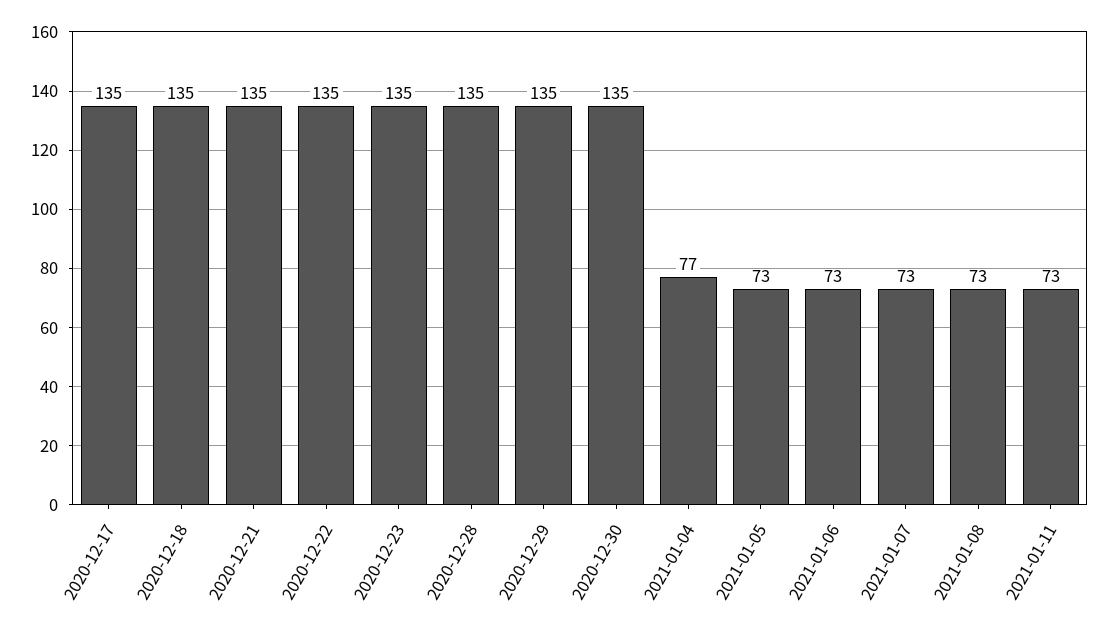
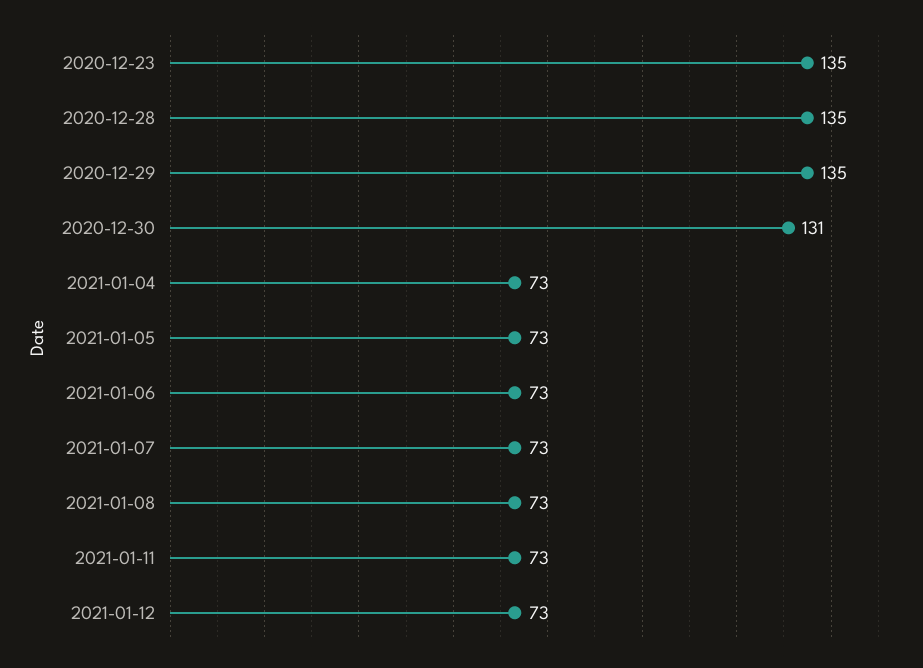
2020-12-17: 135 -> none
2020-12-18: 135 -> none
2020-12-21: 135 -> none
2020-12-22: 135 -> none
2020-12-30: 135 -> 131
2021-01-04: 77 -> 73
2021-01-12: none -> 73

